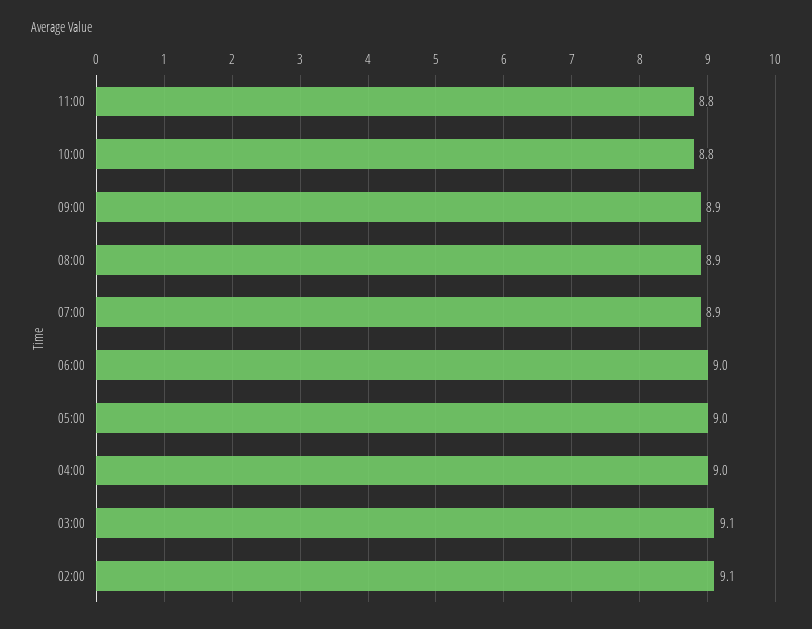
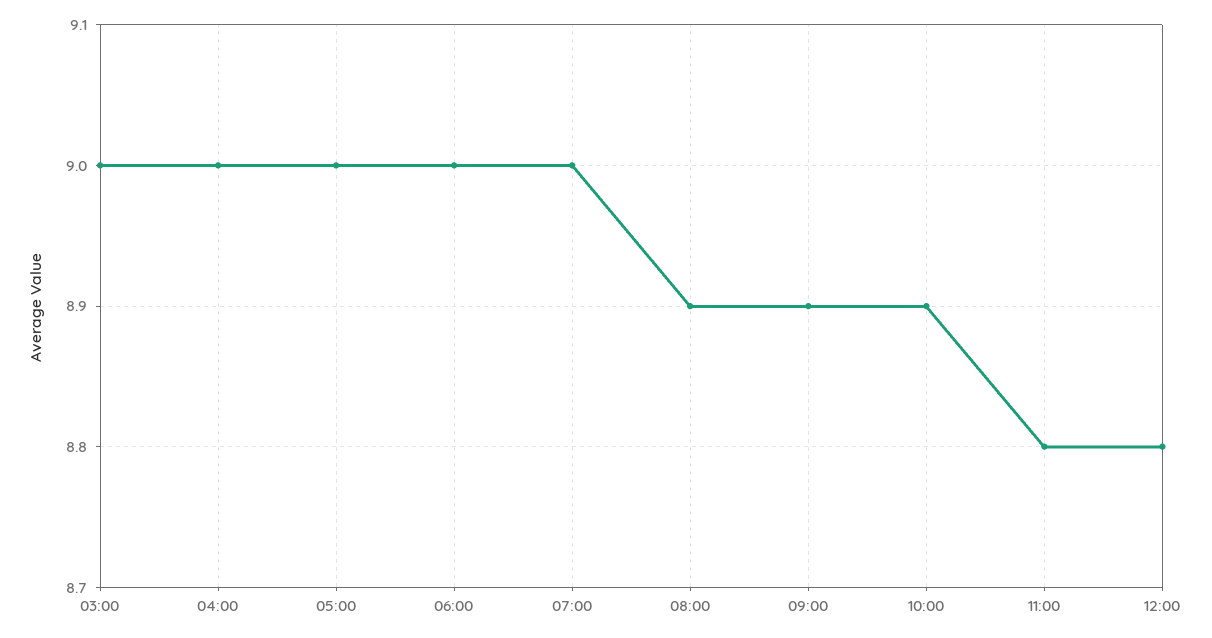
10:00: 8.8 -> 8.9
07:00: 8.9 -> 9
03:00: 9.1 -> 9
02:00: 9.1 -> none
12:00: none -> 8.8

